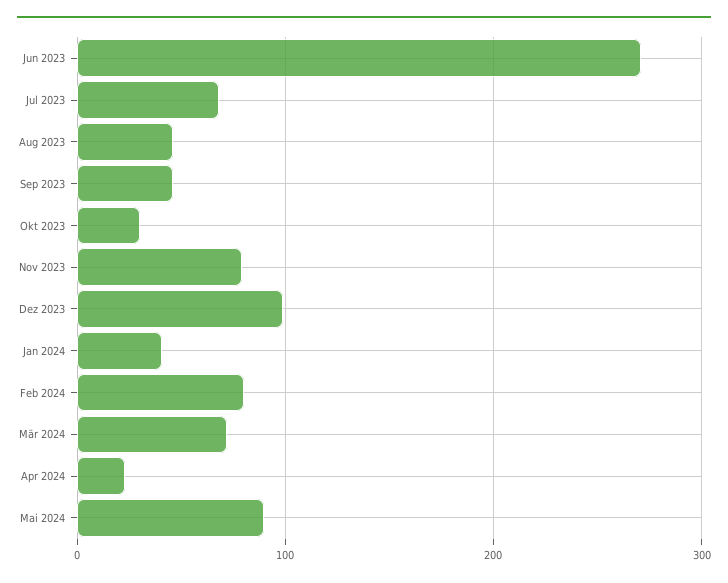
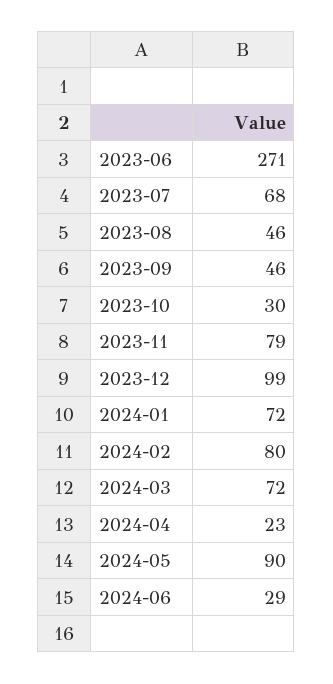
Jan 2024: 40 -> 72
2024-06: none -> 29

